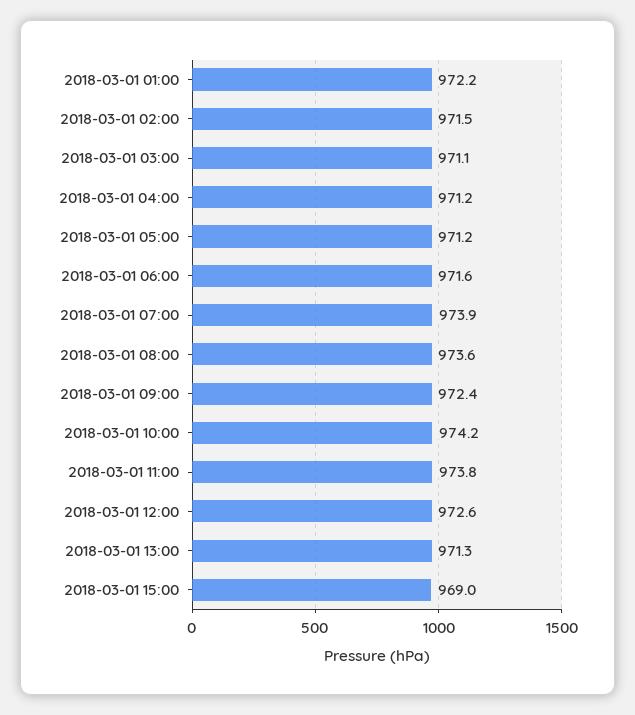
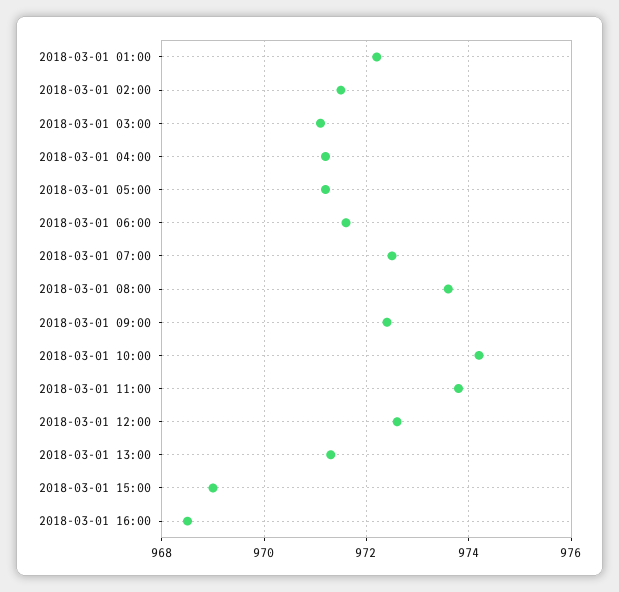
2018-03-01 07:00: 973.9 -> 972.5
2018-03-01 16:00: none -> 968.5

